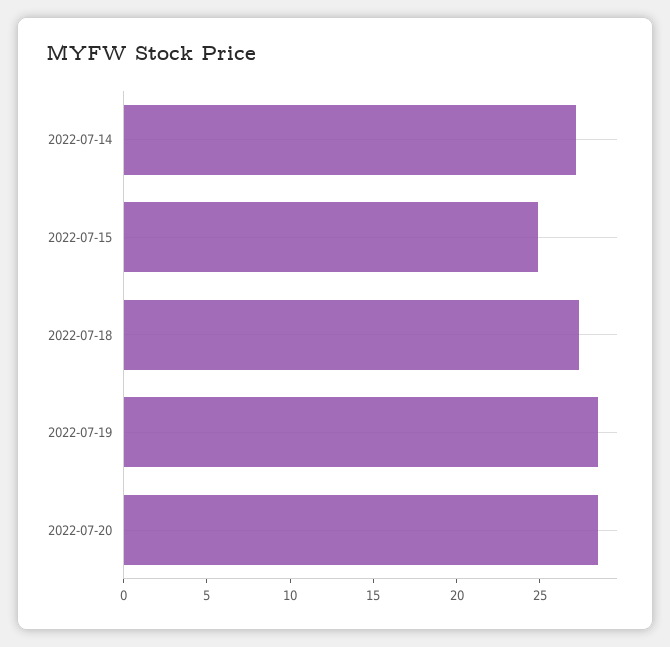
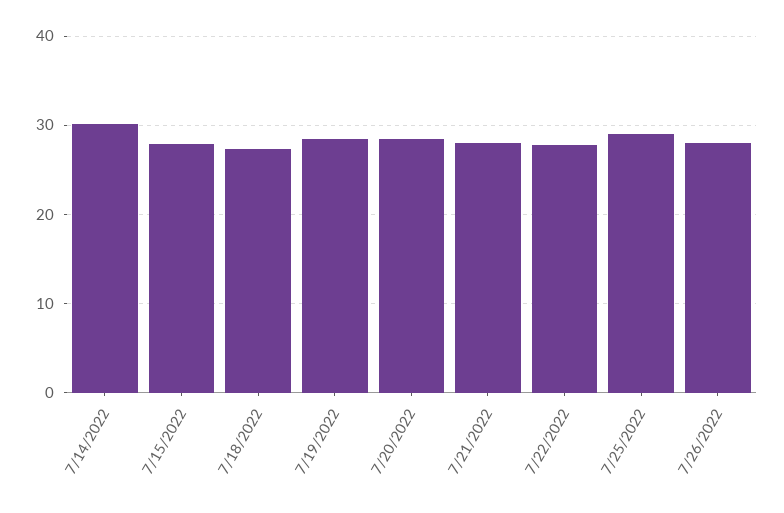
2022-07-14: 27 -> 30
2022-07-15: 25 -> 28
7/21/2022: none -> 28
7/22/2022: none -> 28
7/25/2022: none -> 29
7/26/2022: none -> 28

